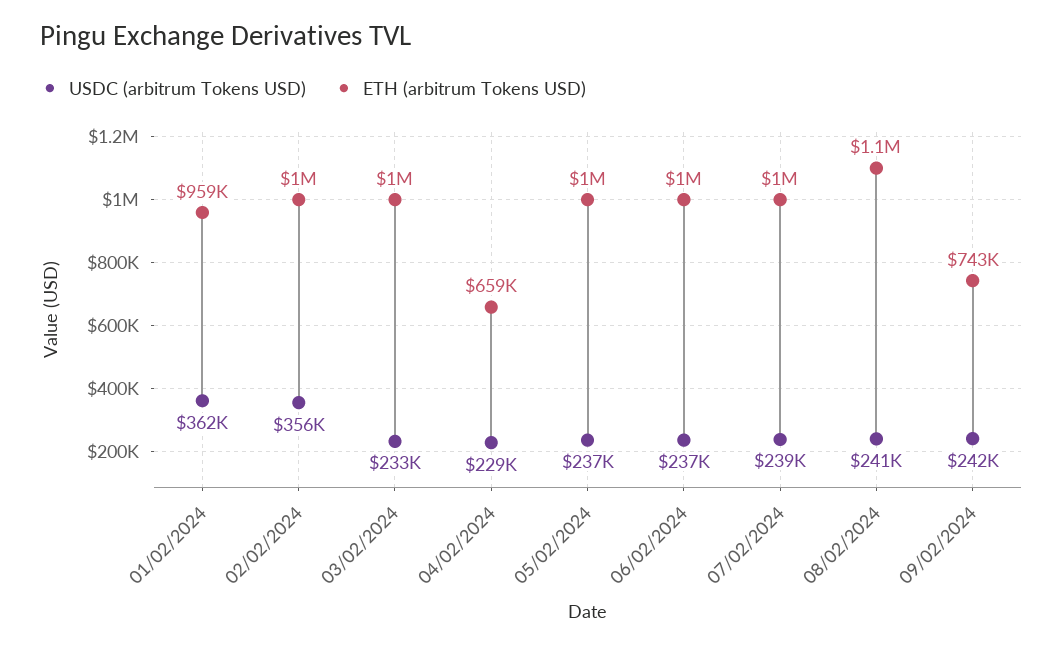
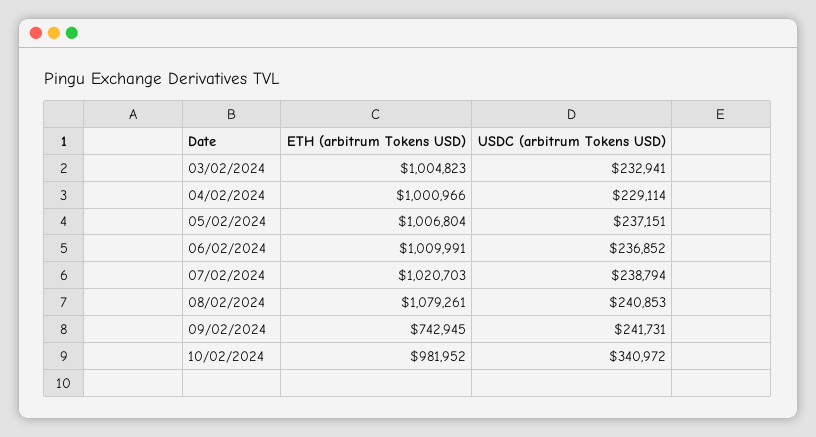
USDC (arbitrum Tokens USD), 01/02/2024: 362000 -> none
ETH (arbitrum Tokens USD), 01/02/2024: 959000 -> none
USDC (arbitrum Tokens USD), 02/02/2024: 356000 -> none
ETH (arbitrum Tokens USD), 02/02/2024: 1000000 -> none
ETH (arbitrum Tokens USD), 04/02/2024: 659000 -> 1000966
ETH (arbitrum Tokens USD), 10/02/2024: none -> 981952
USDC (arbitrum Tokens USD), 10/02/2024: none -> 340972

